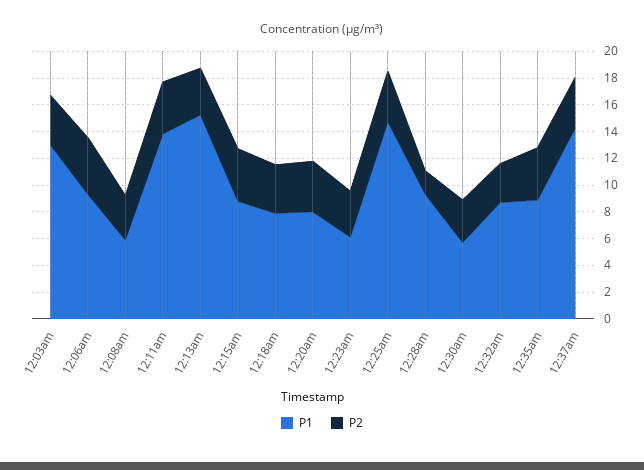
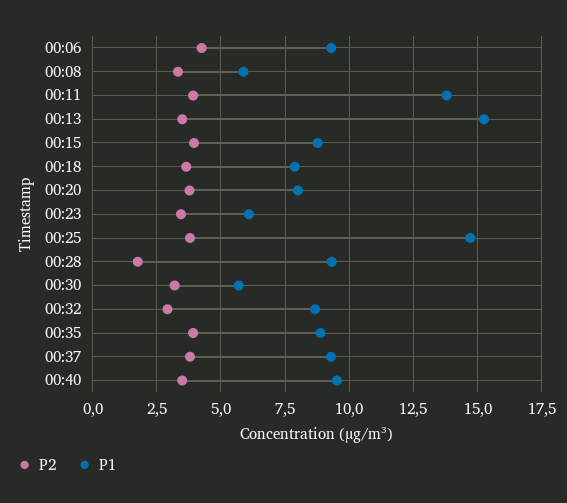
P1, 12:03am: 13 -> none
P2, 12:03am: 4 -> none
P1, 12:37am: 14 -> 9.25
P2, 00:40: none -> 3.5
P1, 00:40: none -> 9.5

